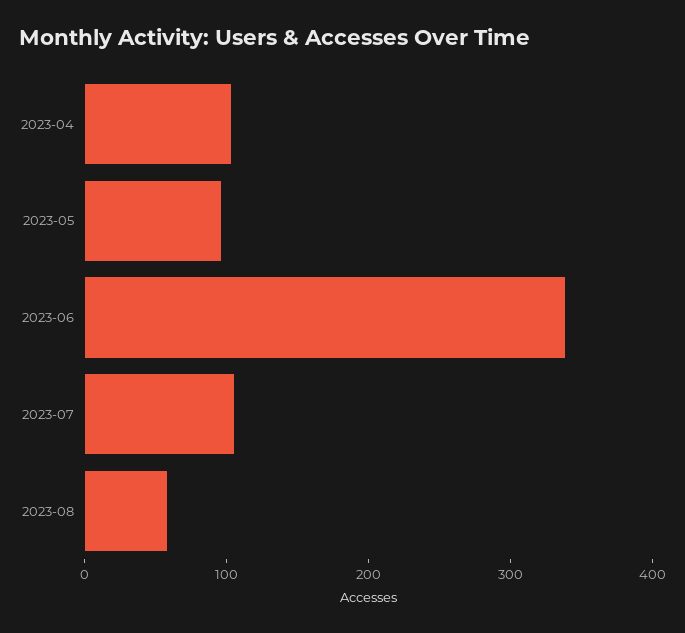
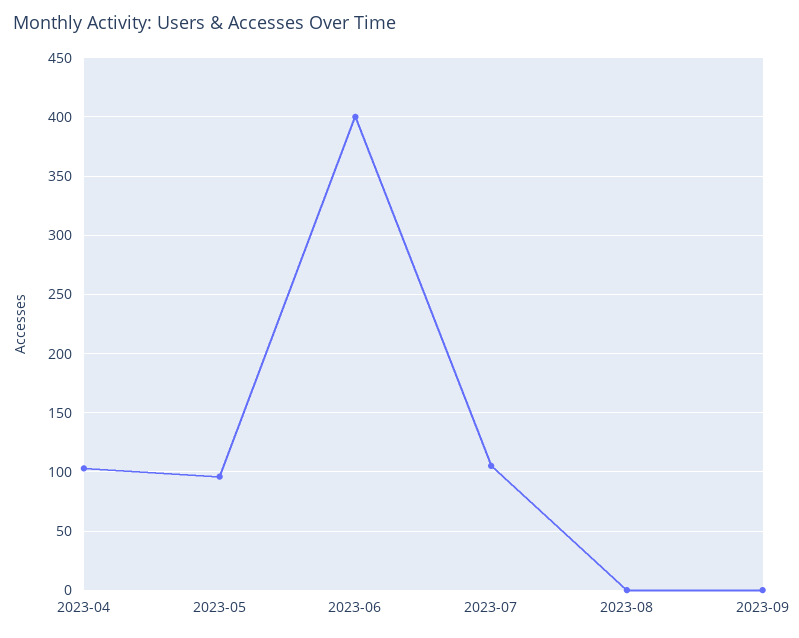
2023-06: 340 -> 400
2023-08: 60 -> 0
2023-09: none -> 0

